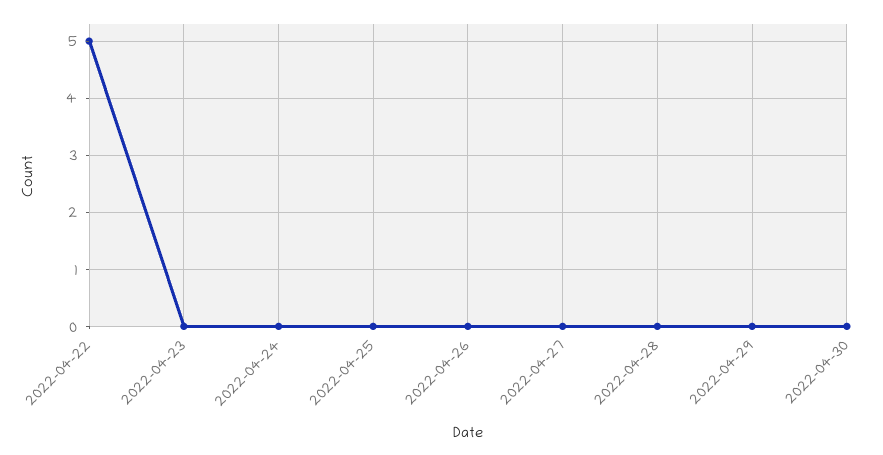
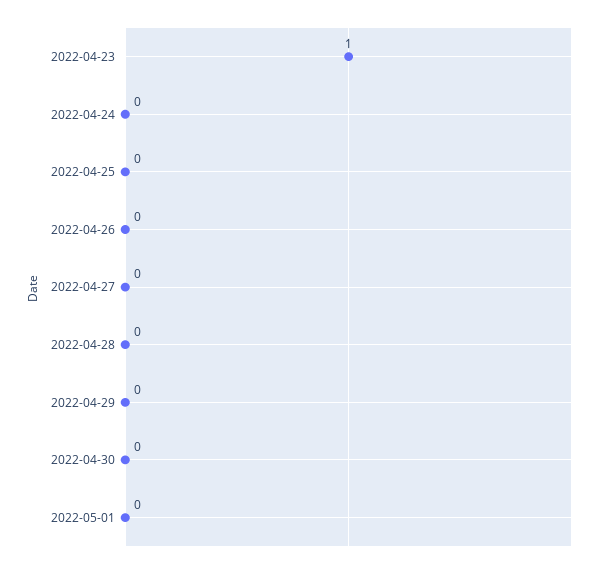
2022-04-22: 5 -> none
2022-04-23: 0 -> 1
2022-05-01: none -> 0

